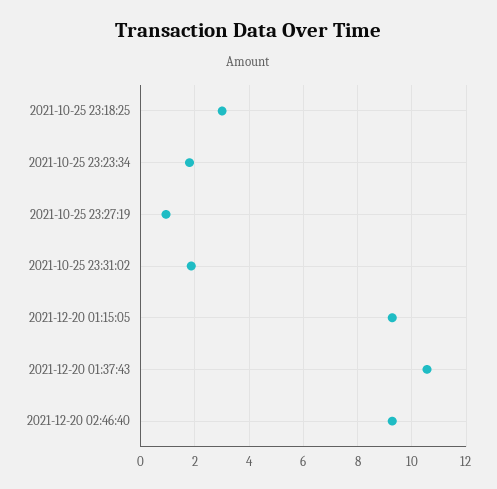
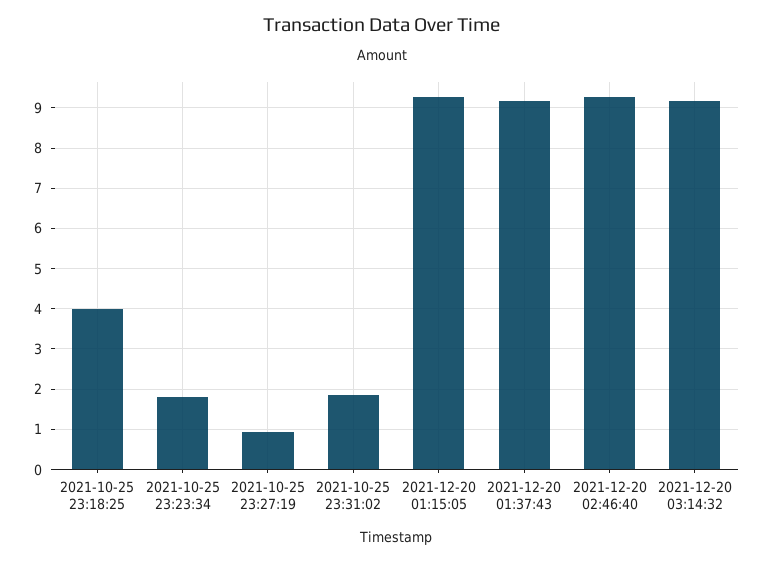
2021-10-25 23:18:25: 3 -> 4
2021-12-20 01:37:43: 10.5 -> 9.2
2021-12-20 03:14:32: none -> 9.2

